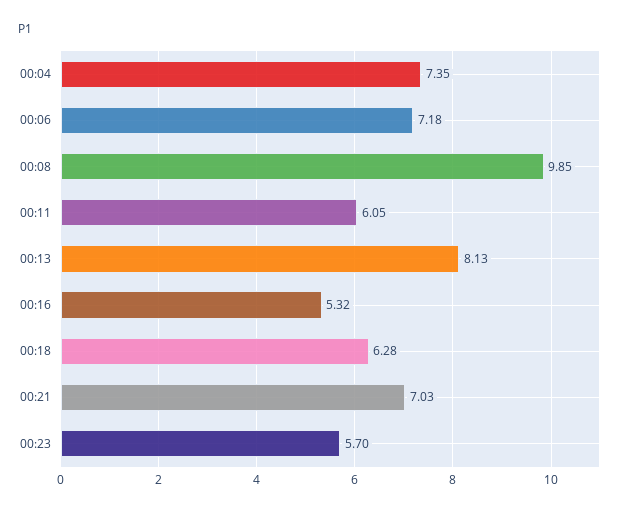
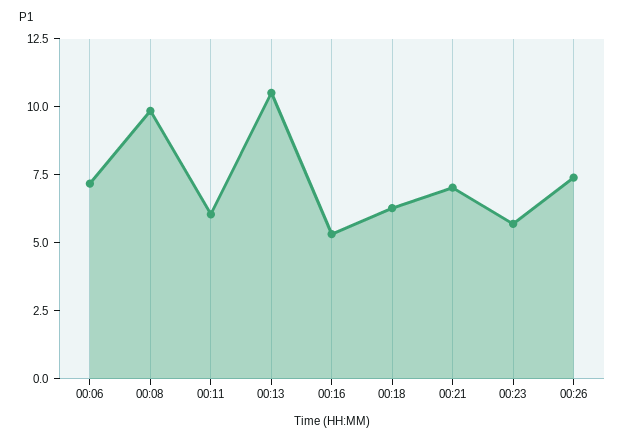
00:04: 7.35 -> none
00:13: 8.13 -> 10.5
00:26: none -> 7.5

